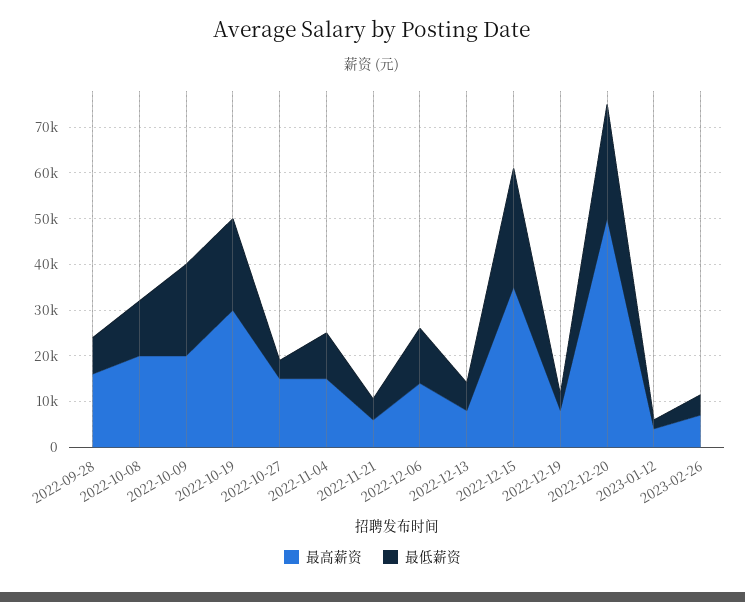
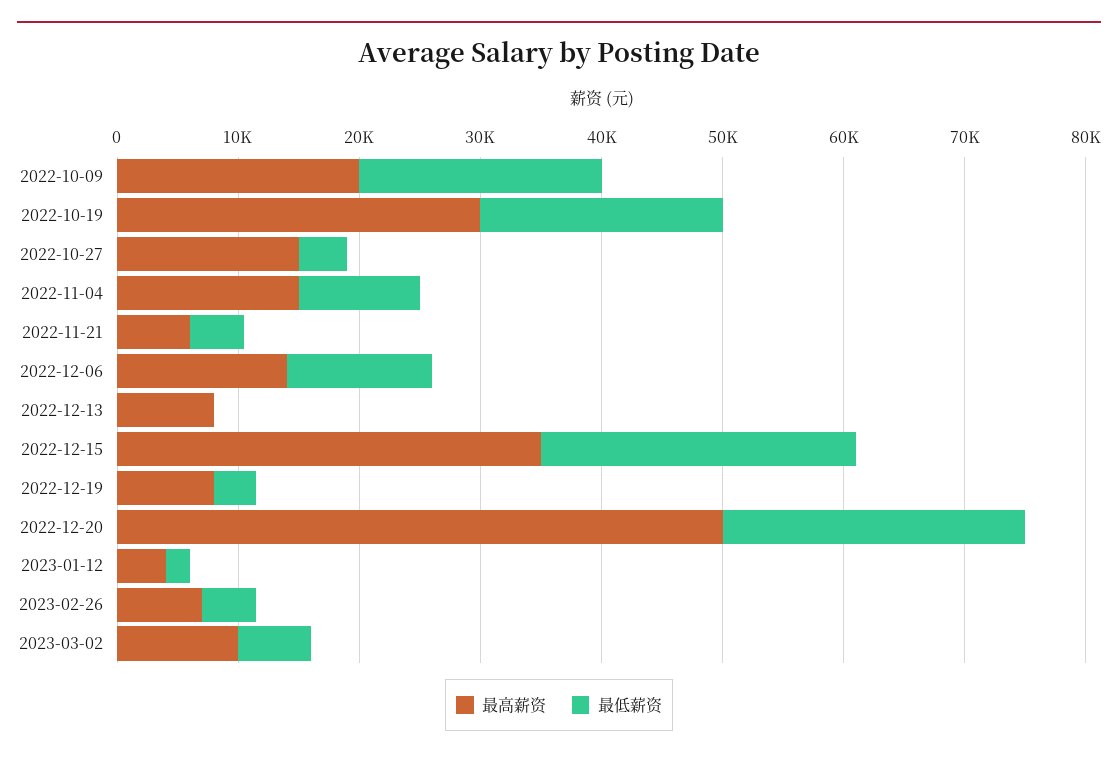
最高薪资, 2022-09-28: 16000 -> none
最低薪资, 2022-09-28: 8000 -> none
最高薪资, 2022-10-08: 20000 -> none
最低薪资, 2022-10-08: 12000 -> none
最低薪资, 2022-12-13: 6000 -> 0
最高薪资, 2023-03-02: none -> 10000
最低薪资, 2023-03-02: none -> 6000

